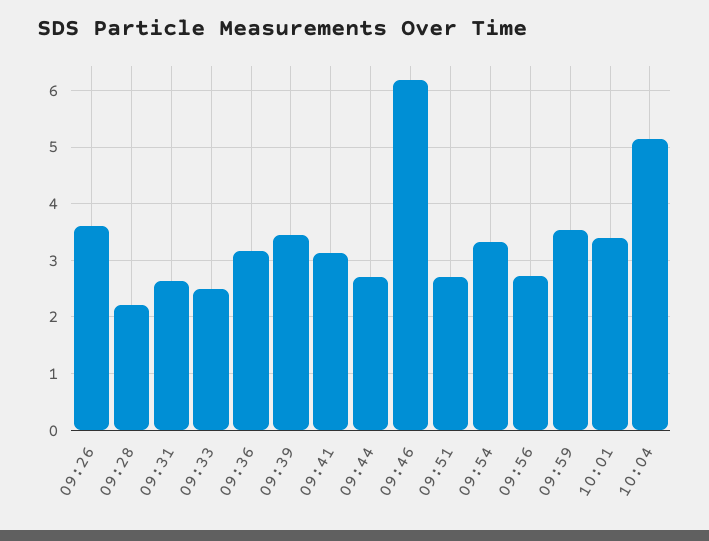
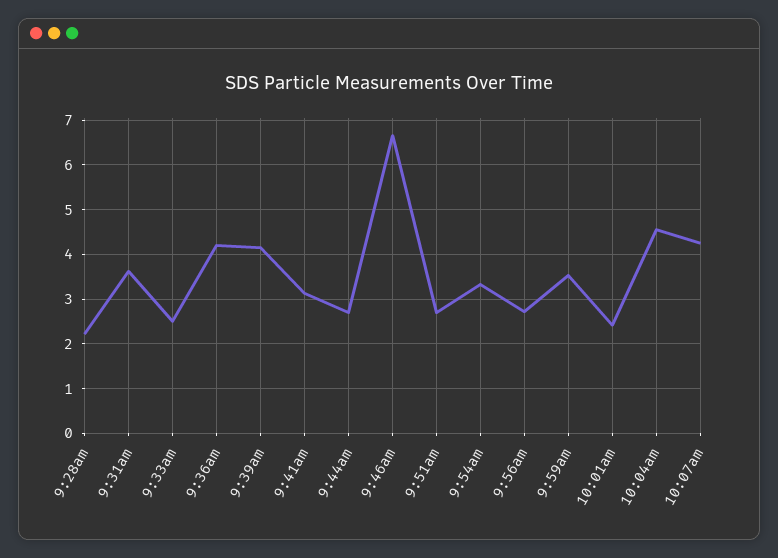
09:26: 3.6 -> none
09:31: 2.6 -> 3.6
09:36: 3.2 -> 4.2
09:39: 3.4 -> 4.2
09:46: 6.2 -> 6.6
10:01: 3.4 -> 2.4
10:04: 5.2 -> 4.6
10:07am: none -> 4.2

